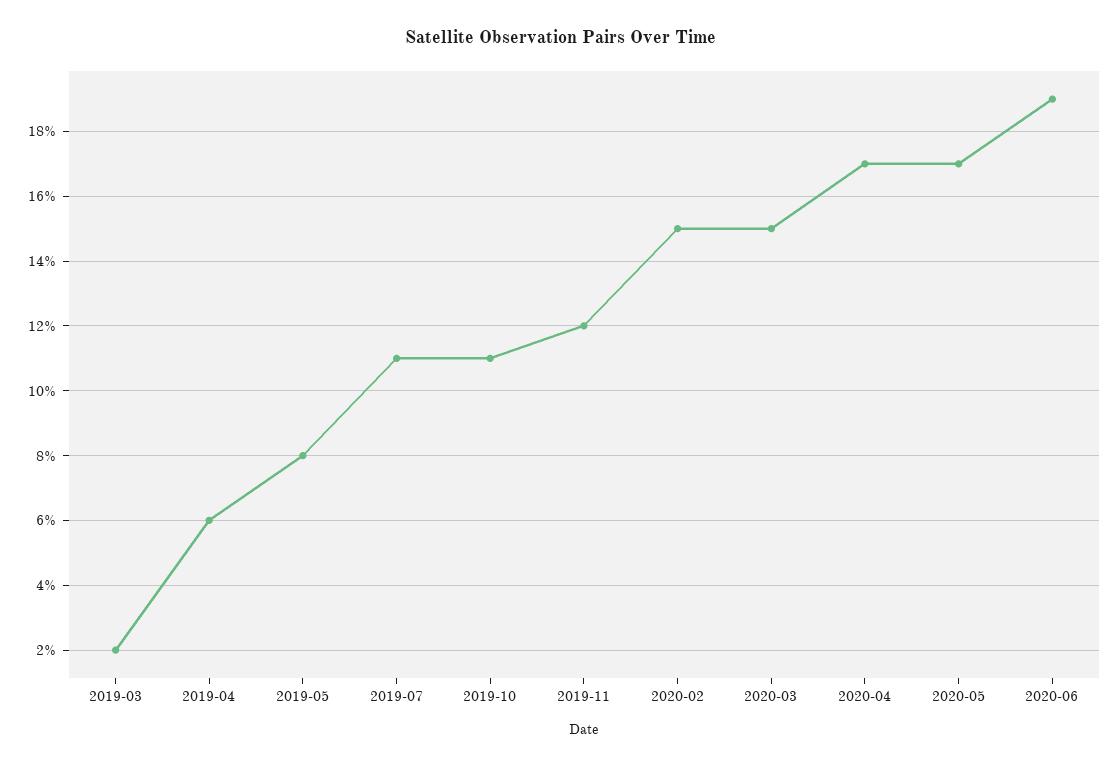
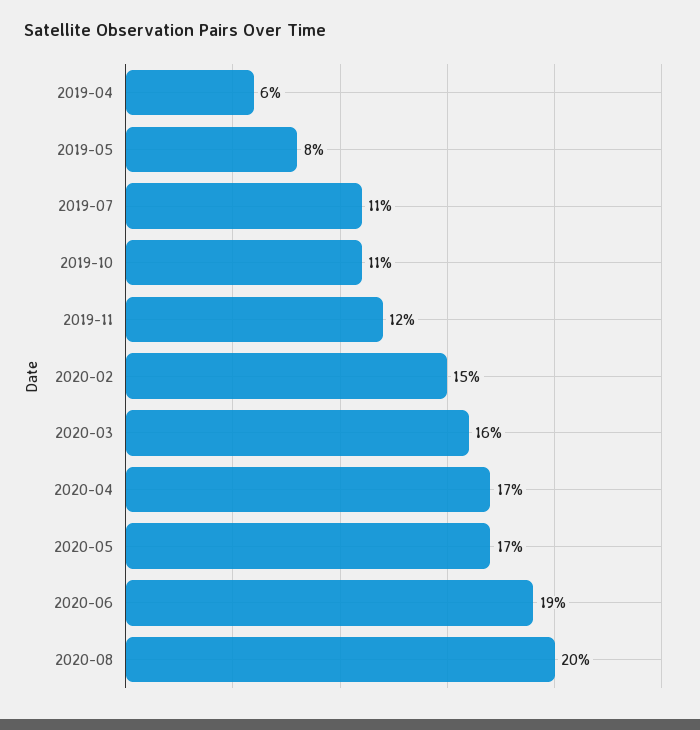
2019-03: 2 -> none
2020-03: 15 -> 16
2020-08: none -> 20

